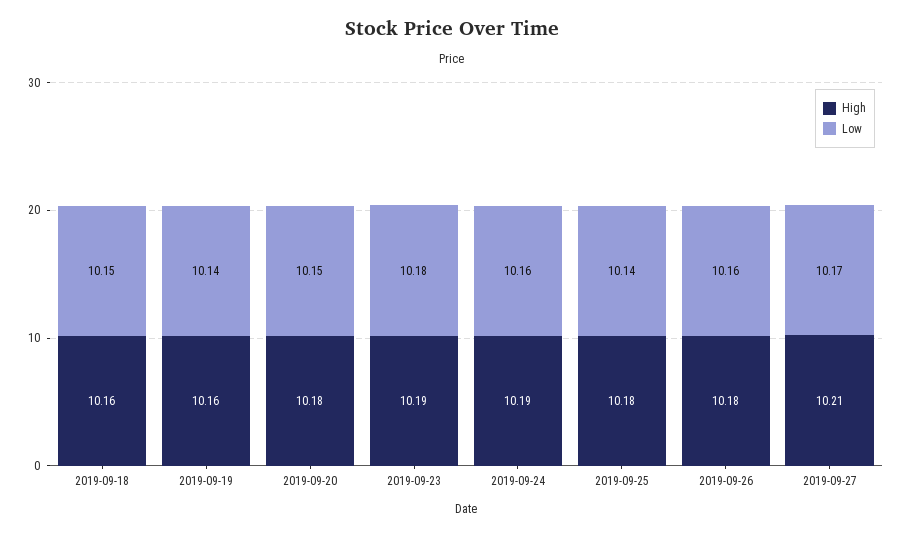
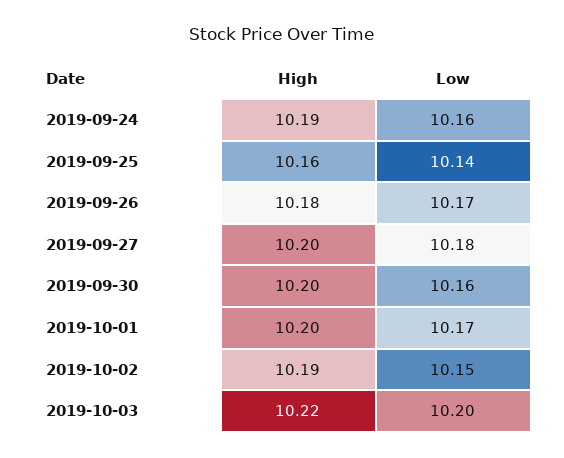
High, 2019-09-18: 10.16 -> none
Low, 2019-09-18: 10.15 -> none
High, 2019-09-19: 10.16 -> none
Low, 2019-09-19: 10.14 -> none
High, 2019-09-20: 10.18 -> none
Low, 2019-09-20: 10.15 -> none
High, 2019-09-23: 10.19 -> none
Low, 2019-09-23: 10.18 -> none
High, 2019-09-25: 10.18 -> 10.16
Low, 2019-09-26: 10.16 -> 10.17
High, 2019-09-27: 10.21 -> 10.2
Low, 2019-09-27: 10.17 -> 10.18
High, 2019-09-30: none -> 10.2
Low, 2019-09-30: none -> 10.16
High, 2019-10-01: none -> 10.2
Low, 2019-10-01: none -> 10.17
High, 2019-10-02: none -> 10.19
Low, 2019-10-02: none -> 10.15
High, 2019-10-03: none -> 10.22
Low, 2019-10-03: none -> 10.2

